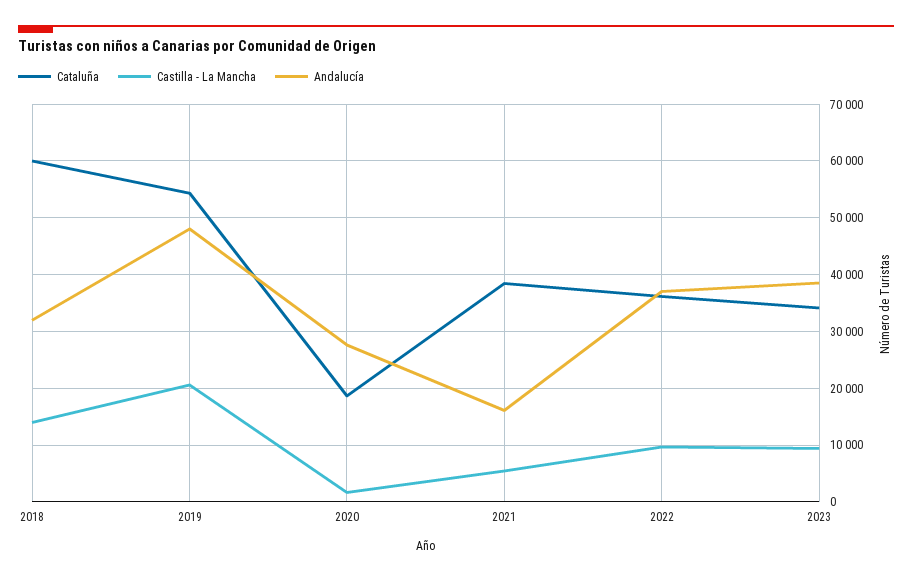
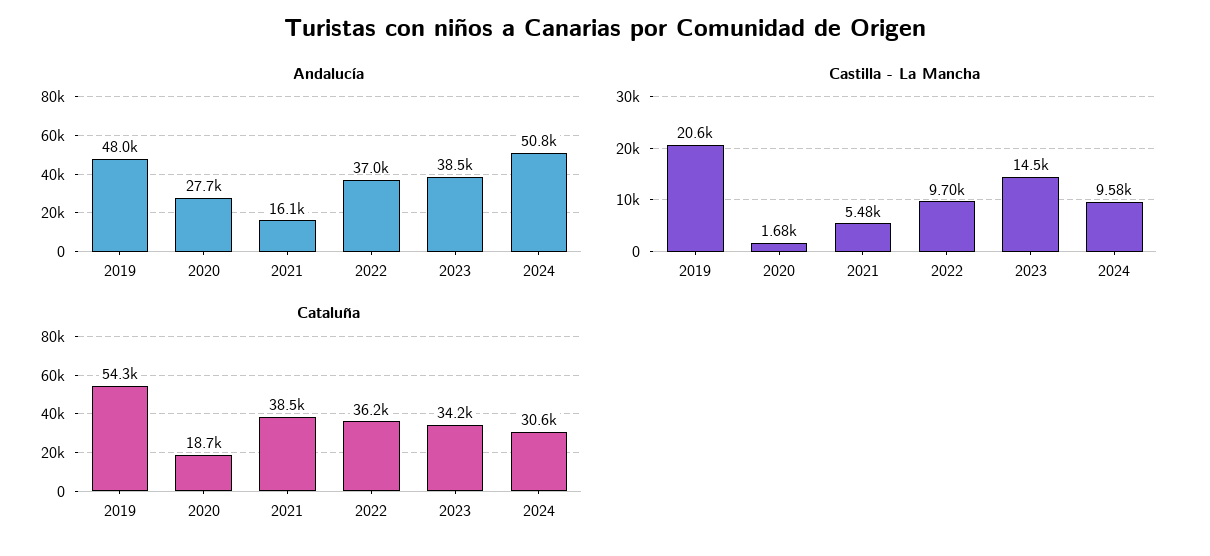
Cataluña, 2018: 60000 -> none
Castilla - La Mancha, 2018: 14000 -> none
Andalucía, 2018: 32000 -> none
Castilla - La Mancha, 2023: 10000 -> 14500
Andalucía, 2024: none -> 50800
Castilla - La Mancha, 2024: none -> 9580
Cataluña, 2024: none -> 30600

